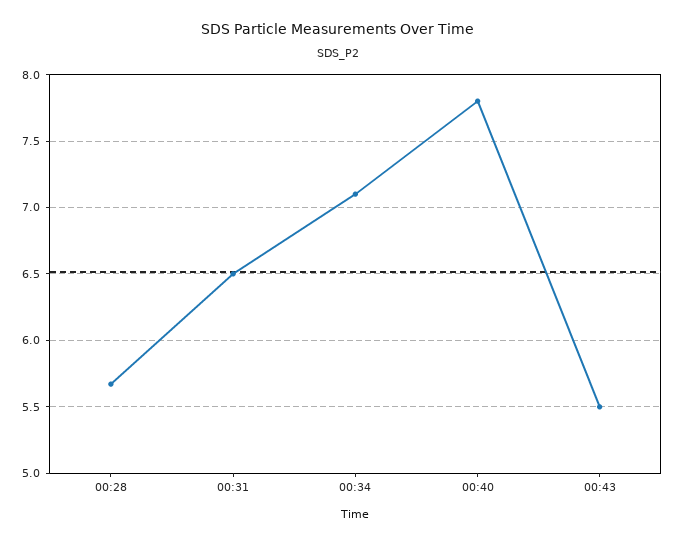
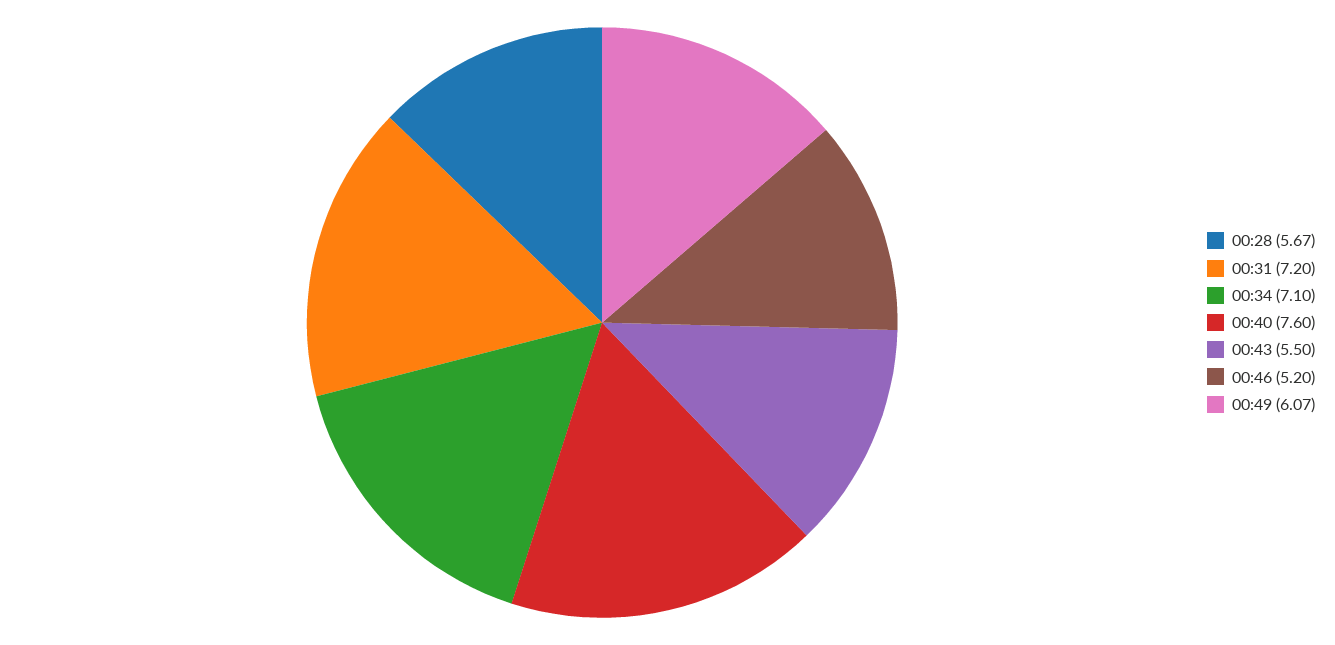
00:31: 6.5 -> 7.2
00:40: 7.8 -> 7.6
00:46: none -> 5.2
00:49: none -> 6.07

